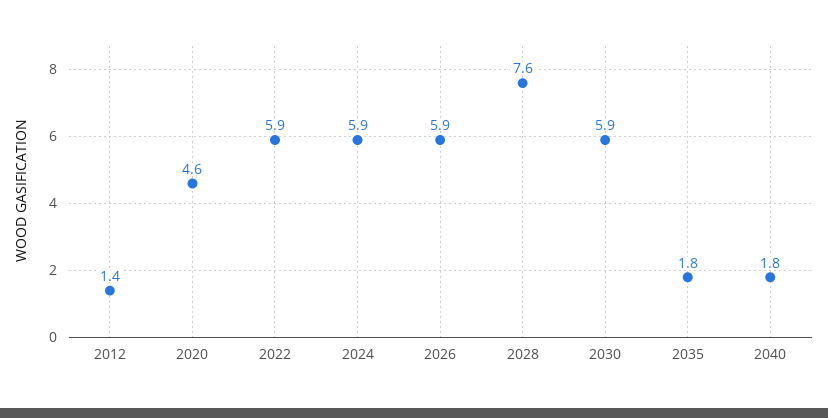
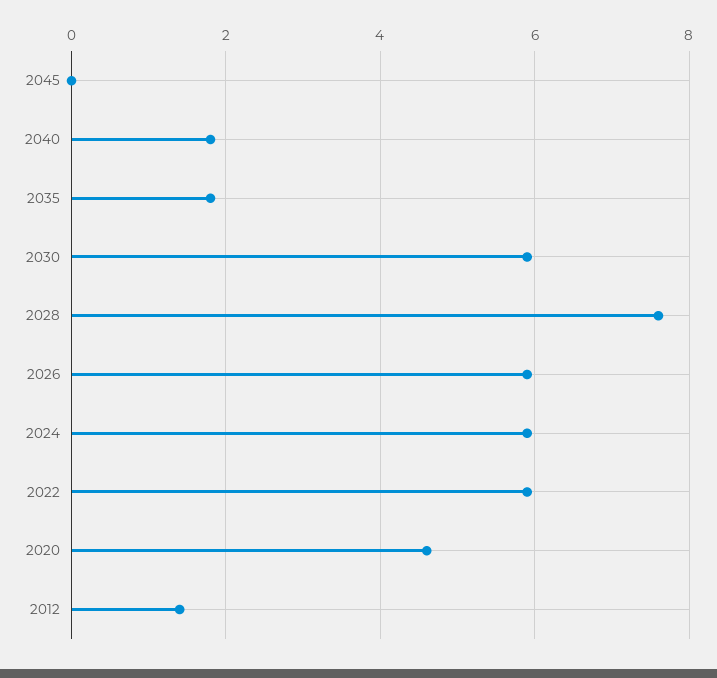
2045: none -> 0

